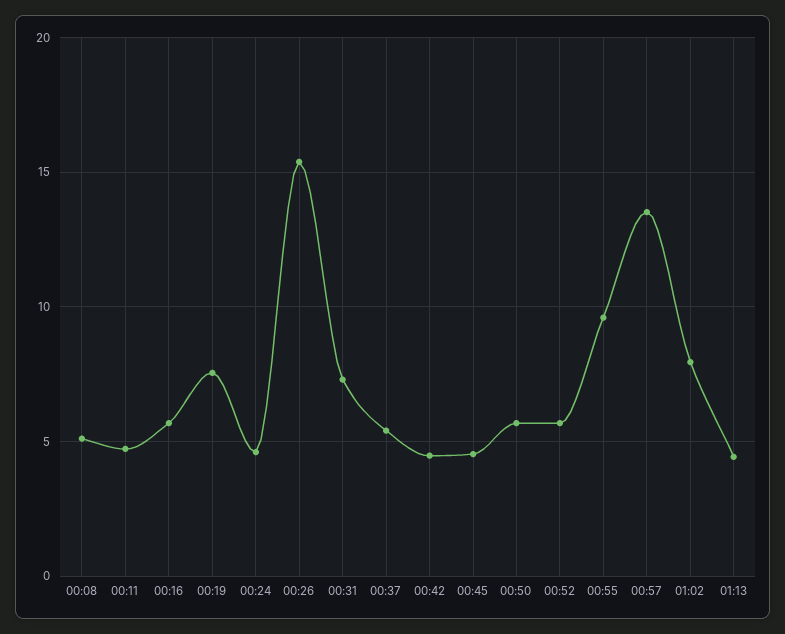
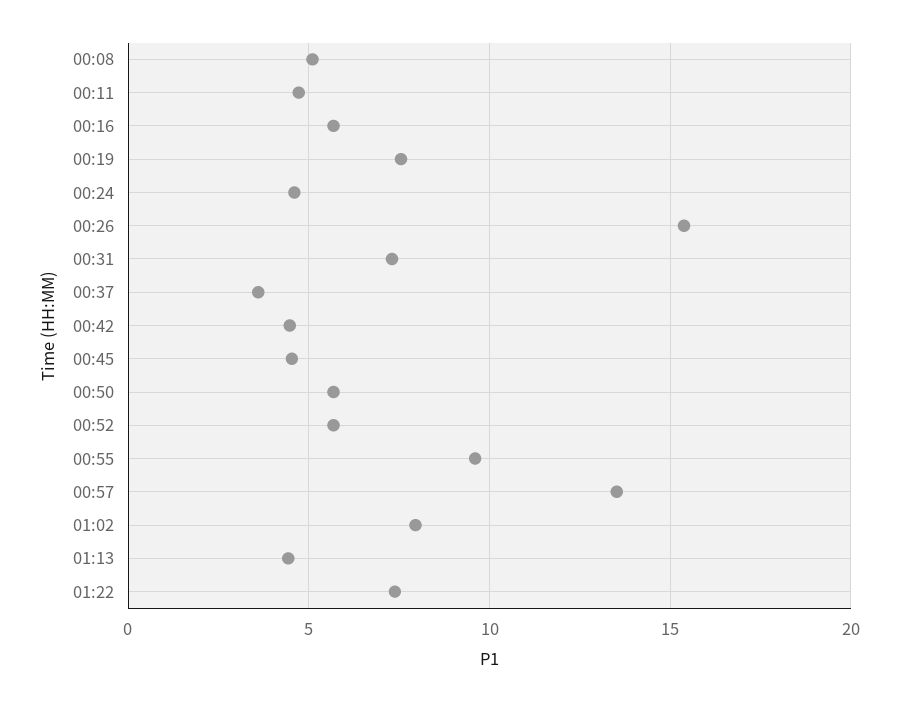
00:37: 5.5 -> 3.5
01:22: none -> 7.5

